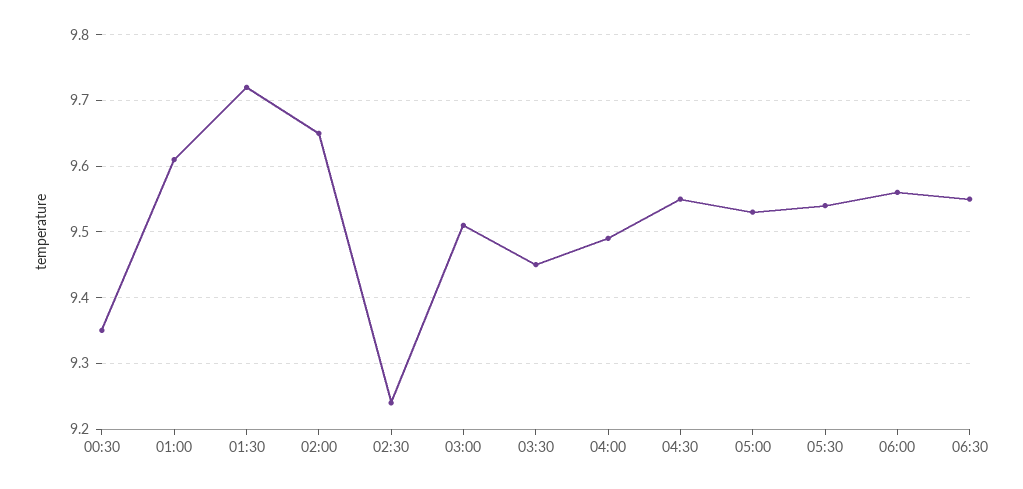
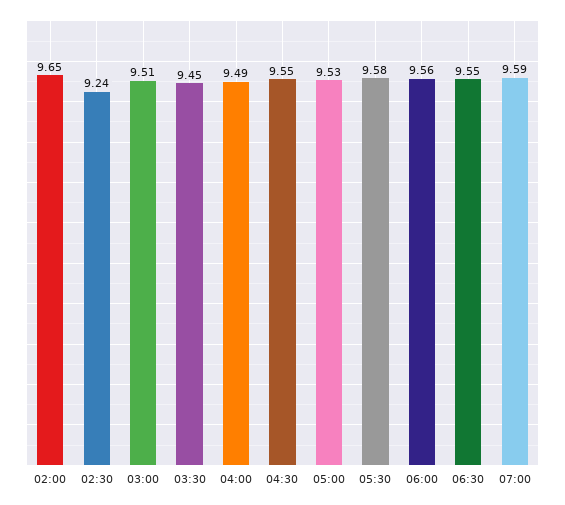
00:30: 9.35 -> none
01:00: 9.61 -> none
01:30: 9.72 -> none
05:30: 9.54 -> 9.58
07:00: none -> 9.59

